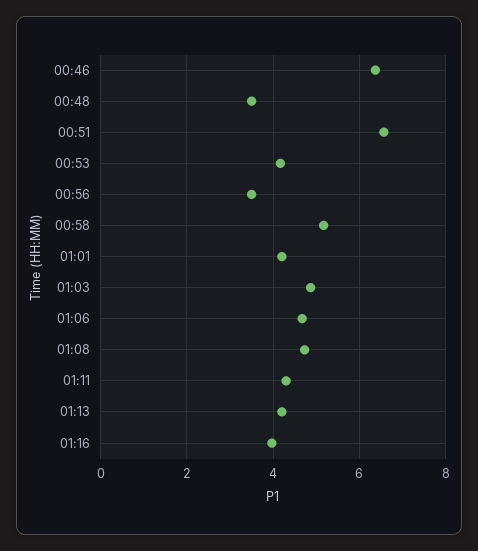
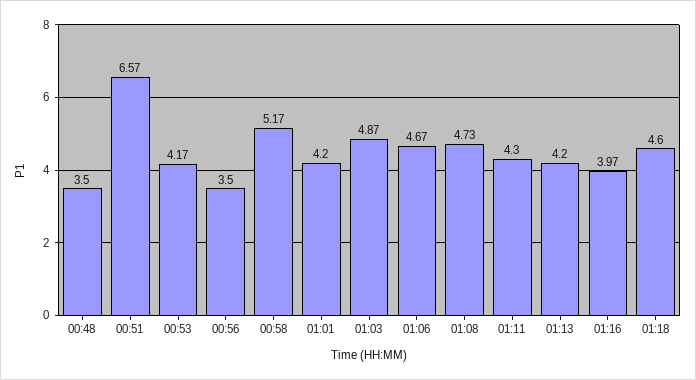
00:46: 6.4 -> none
01:18: none -> 4.6

